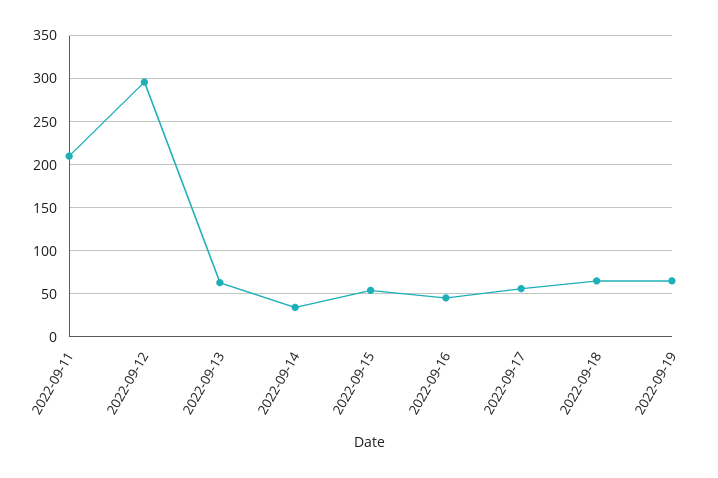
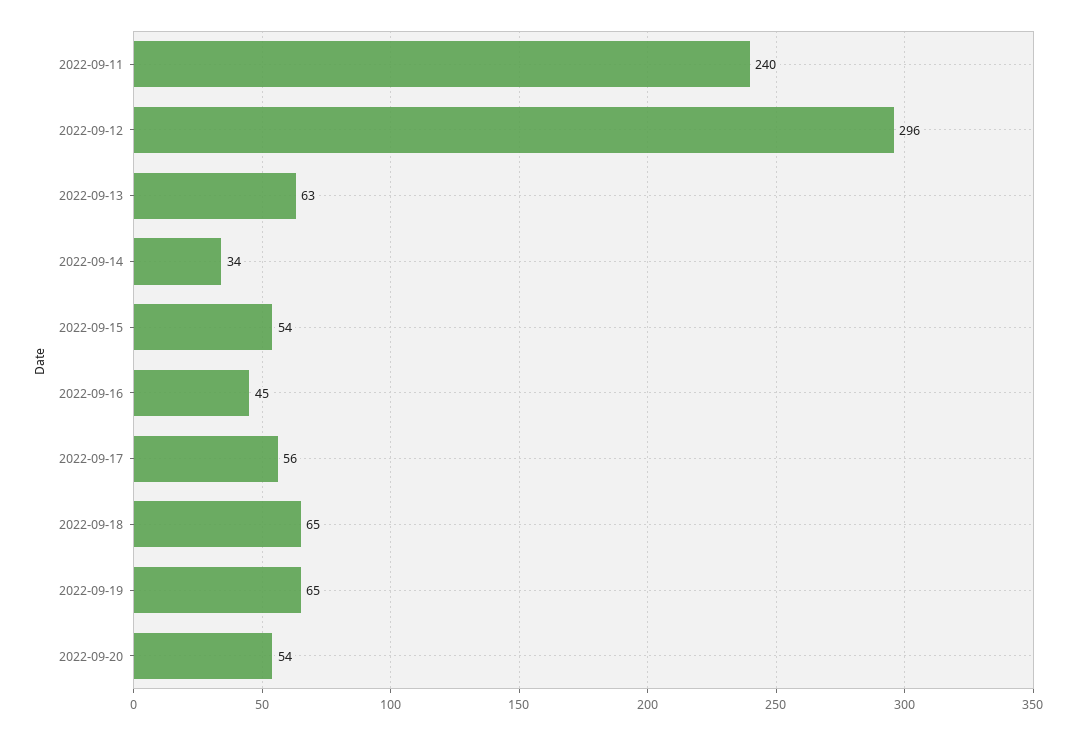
2022-09-11: 210 -> 240
2022-09-20: none -> 54

